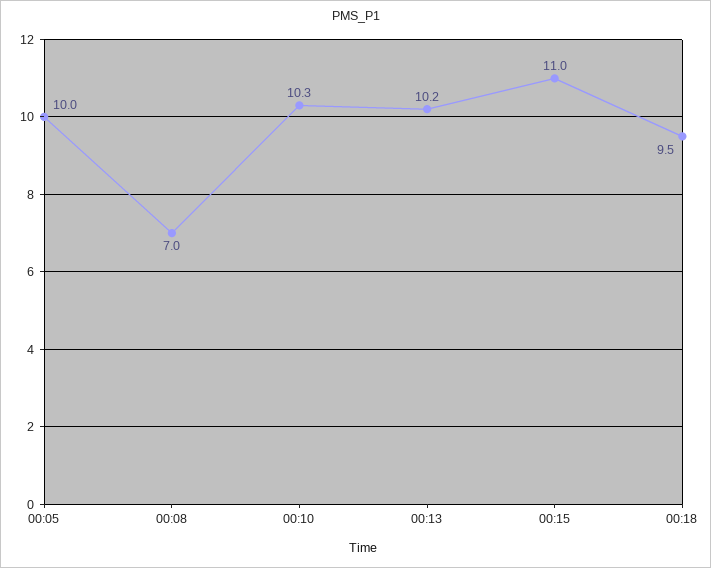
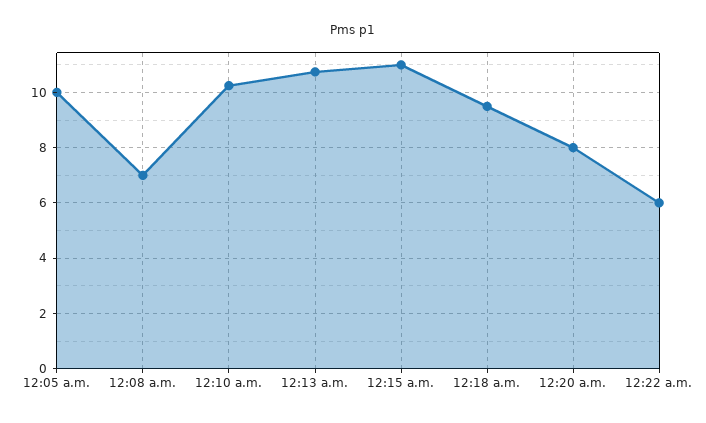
00:13: 10.2 -> 10.75
12:20 a.m.: none -> 8
12:22 a.m.: none -> 6

